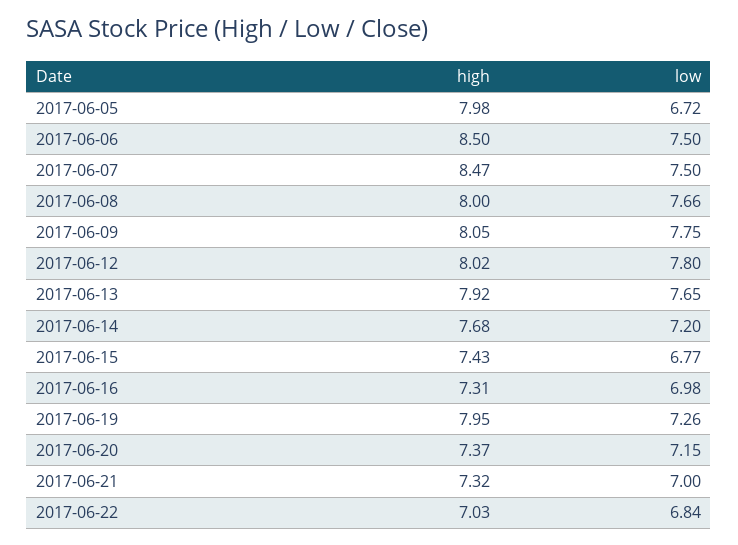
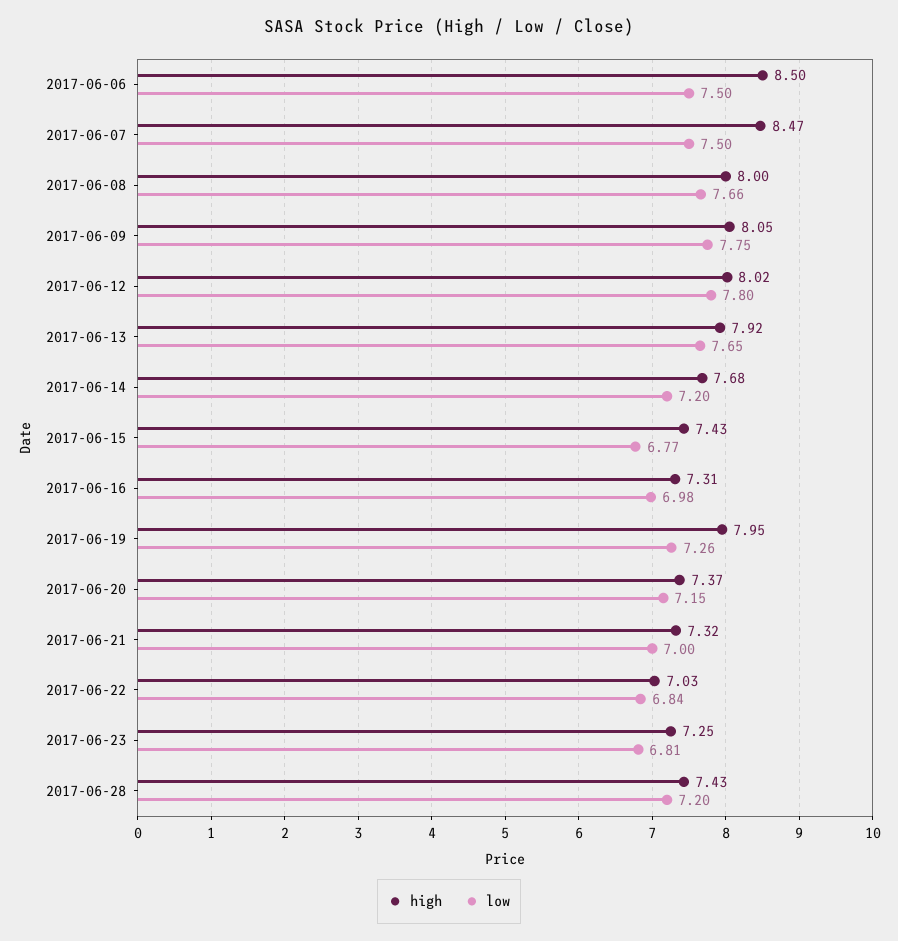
high, 2017-06-05: 7.98 -> none
low, 2017-06-05: 6.72 -> none
high, 2017-06-23: none -> 7.25
low, 2017-06-23: none -> 6.81
high, 2017-06-28: none -> 7.43
low, 2017-06-28: none -> 7.2

